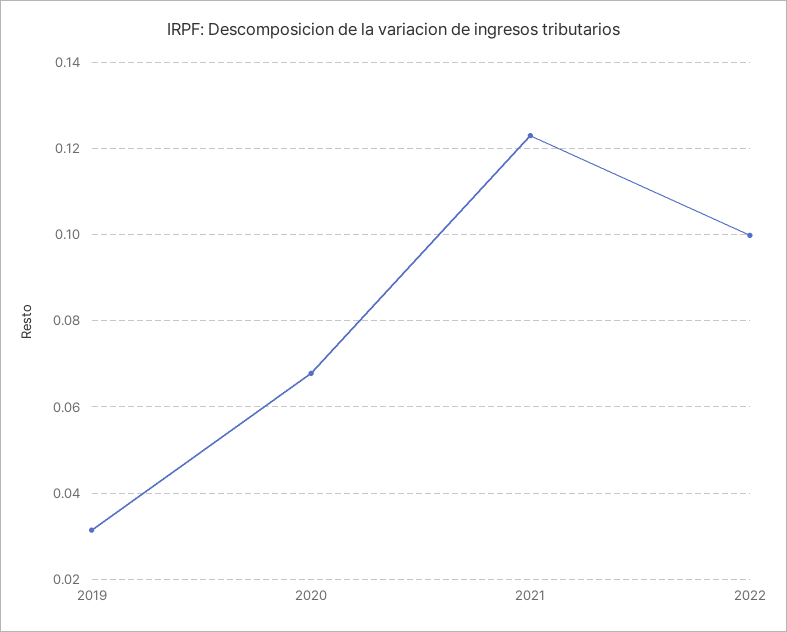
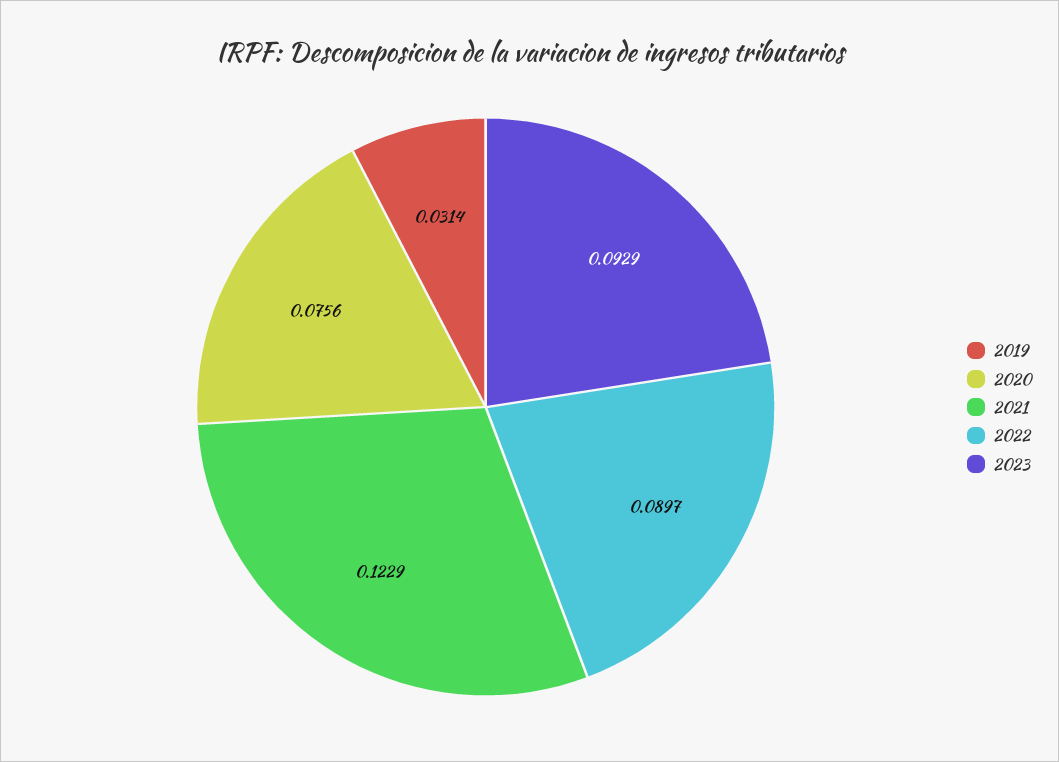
2020: 0.068 -> 0.0756
2022: 0.1 -> 0.0897
2023: none -> 0.0929

